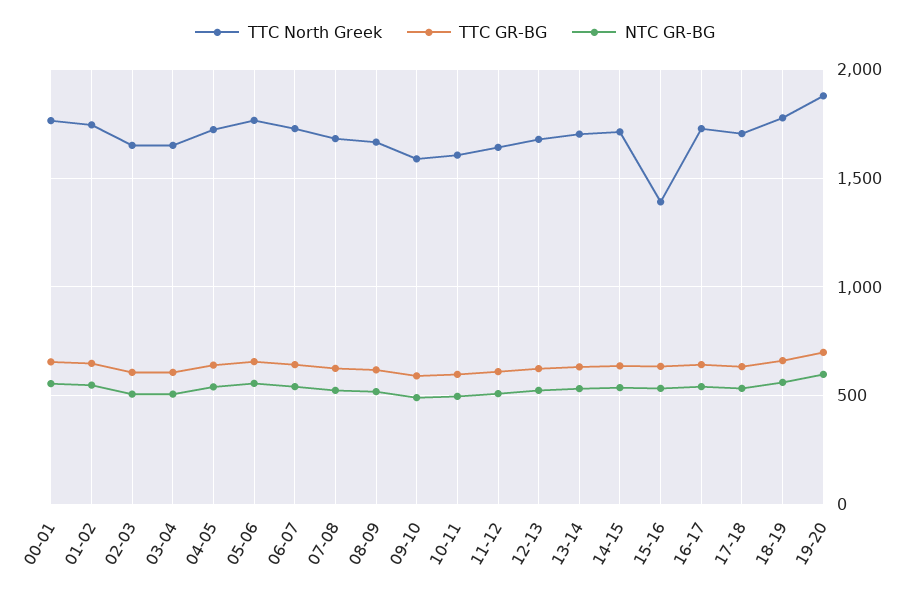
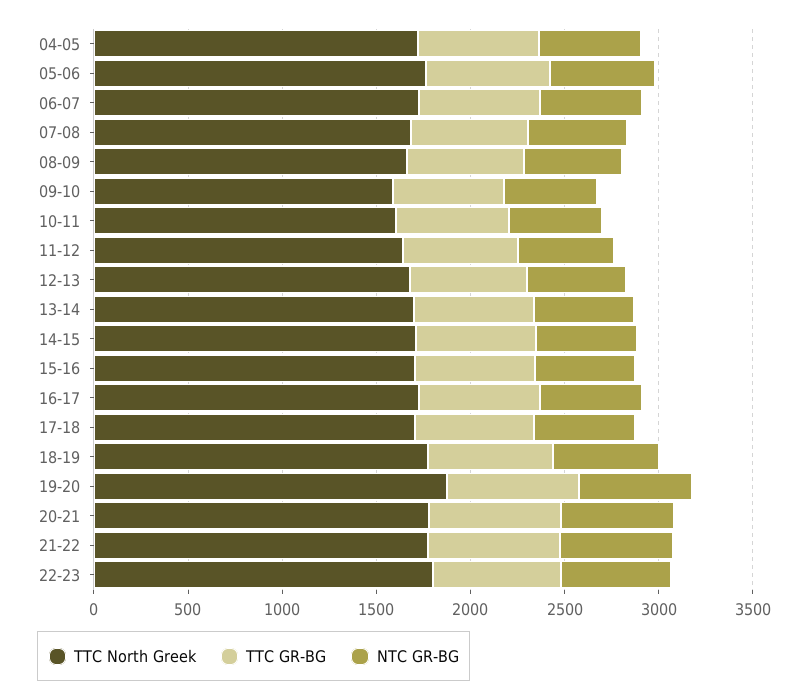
TTC North Greek, 00-01: 1750 -> none
TTC GR-BG, 00-01: 650 -> none
NTC GR-BG, 00-01: 550 -> none
TTC North Greek, 01-02: 1750 -> none
TTC GR-BG, 01-02: 650 -> none
NTC GR-BG, 01-02: 550 -> none
TTC North Greek, 02-03: 1650 -> none
TTC GR-BG, 02-03: 600 -> none
NTC GR-BG, 02-03: 500 -> none
TTC North Greek, 03-04: 1650 -> none
TTC GR-BG, 03-04: 600 -> none
NTC GR-BG, 03-04: 500 -> none
TTC North Greek, 15-16: 1400 -> 1700
TTC North Greek, 20-21: none -> 1800
TTC GR-BG, 20-21: none -> 700
NTC GR-BG, 20-21: none -> 600
TTC North Greek, 21-22: none -> 1800
TTC GR-BG, 21-22: none -> 700
NTC GR-BG, 21-22: none -> 600
TTC North Greek, 22-23: none -> 1800
TTC GR-BG, 22-23: none -> 700
NTC GR-BG, 22-23: none -> 600

